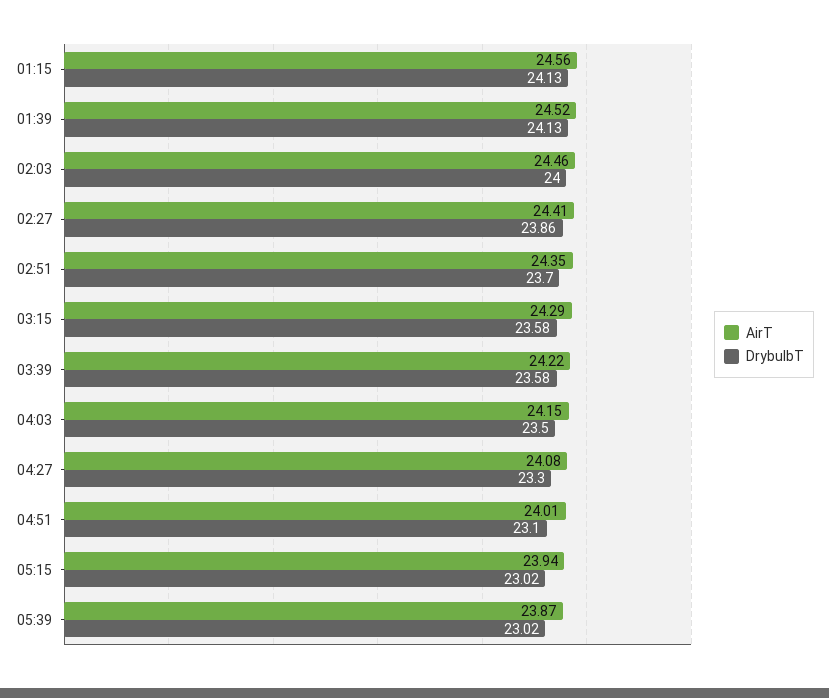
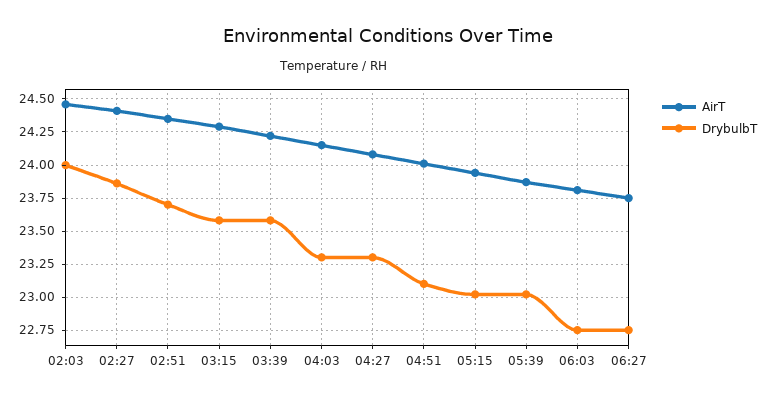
AirT, 01:15: 24.56 -> none
DrybulbT, 01:15: 24.13 -> none
AirT, 01:39: 24.52 -> none
DrybulbT, 01:39: 24.13 -> none
DrybulbT, 04:03: 23.5 -> 23.3
AirT, 06:03: none -> 23.8
DrybulbT, 06:03: none -> 22.75
AirT, 06:27: none -> 23.75
DrybulbT, 06:27: none -> 22.75

